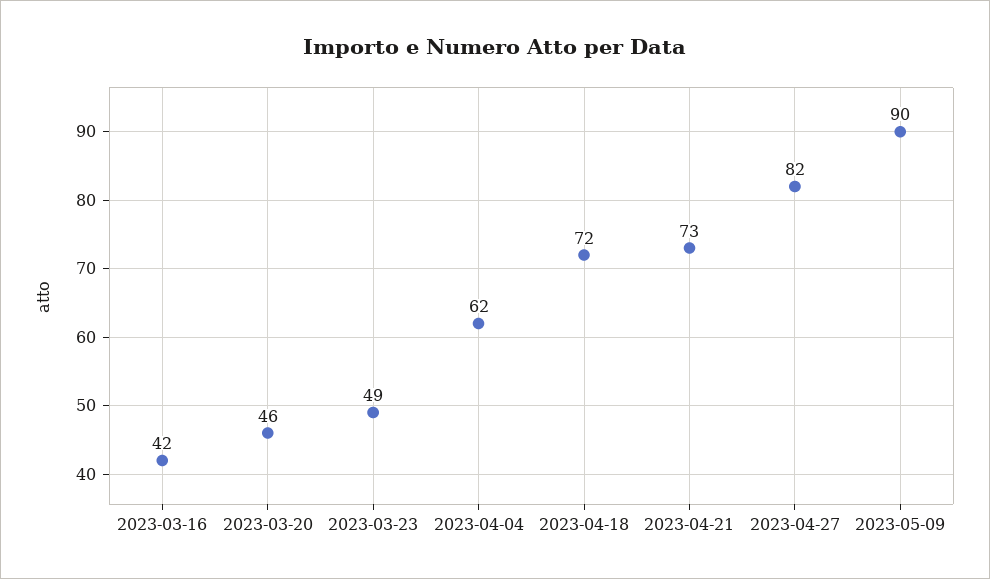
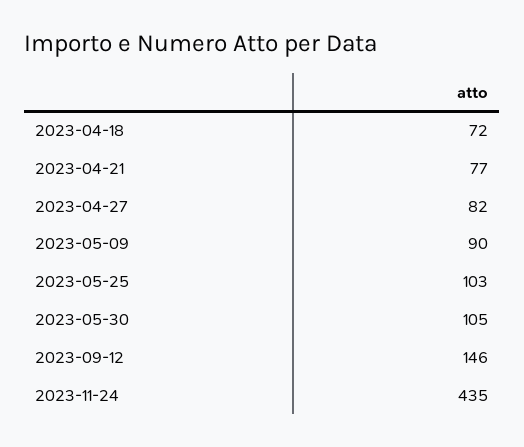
2023-03-16: 42 -> none
2023-03-20: 46 -> none
2023-03-23: 49 -> none
2023-04-04: 62 -> none
2023-04-21: 73 -> 77
2023-05-25: none -> 103
2023-05-30: none -> 105
2023-09-12: none -> 146
2023-11-24: none -> 435

